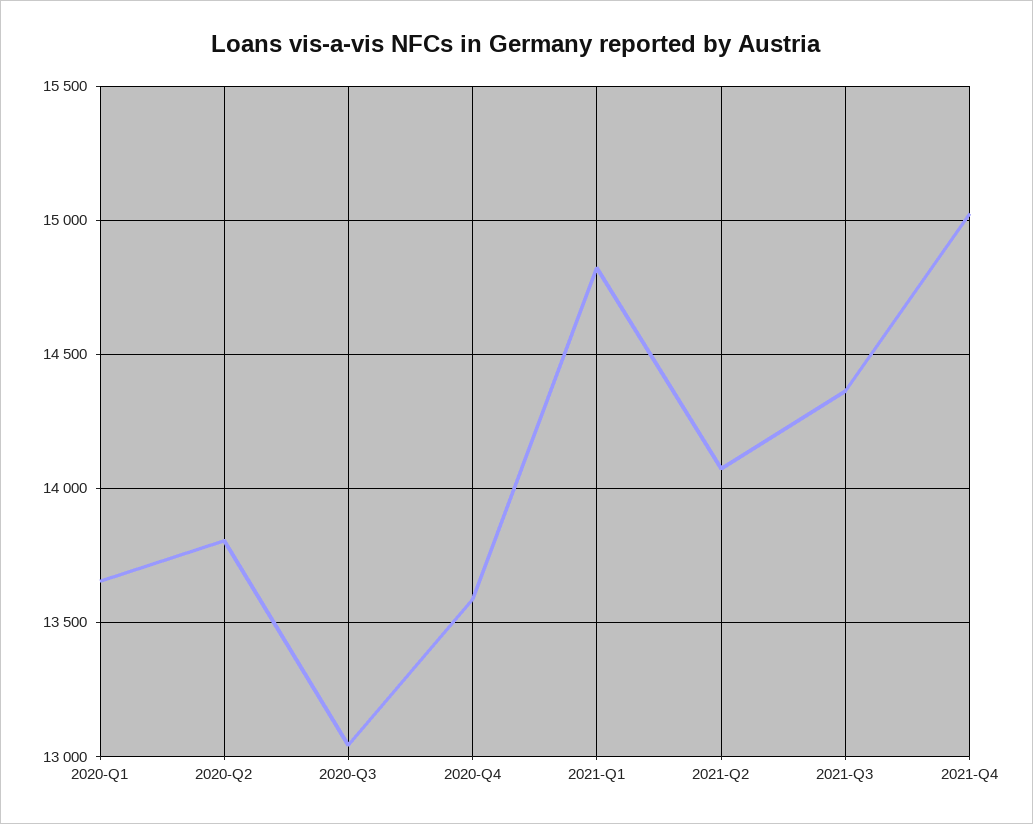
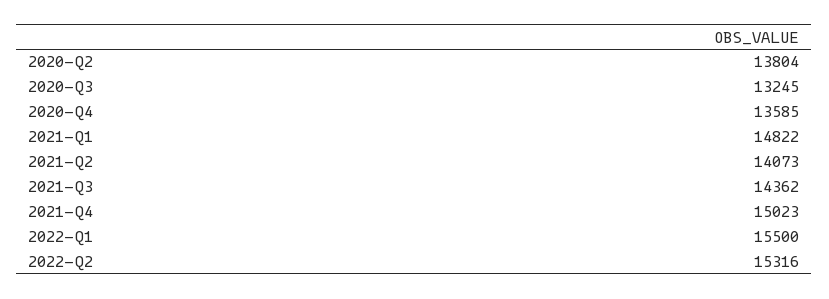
2020-Q1: 13650 -> none
2020-Q3: 13050 -> 13245
2022-Q1: none -> 15500
2022-Q2: none -> 15316

